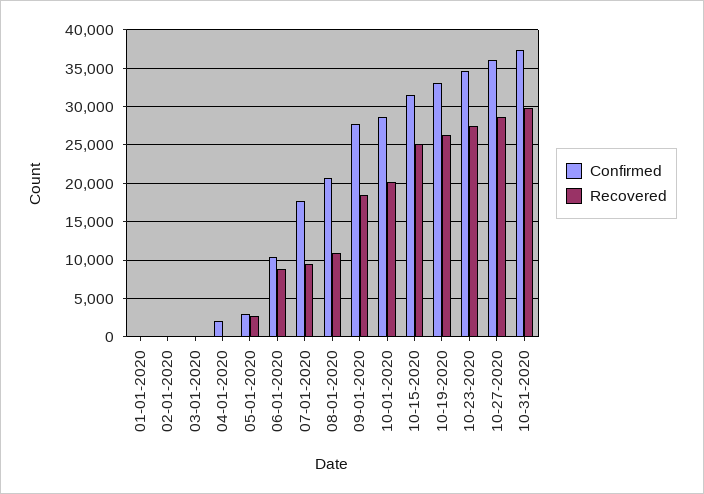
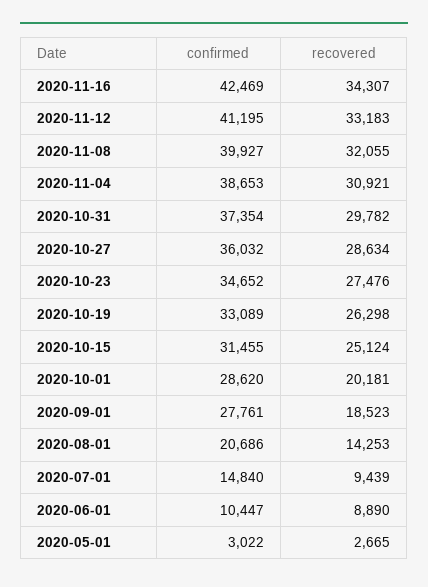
Confirmed, 01-01-2020: 0 -> none
Recovered, 01-01-2020: 0 -> none
Confirmed, 02-01-2020: 0 -> none
Recovered, 02-01-2020: 0 -> none
Confirmed, 03-01-2020: 0 -> none
Recovered, 03-01-2020: 0 -> none
Confirmed, 04-01-2020: 2000 -> none
Recovered, 04-01-2020: 0 -> none
Confirmed, 07-01-2020: 18000 -> 14840
Recovered, 08-01-2020: 11000 -> 14253
Confirmed, 2020-11-16: none -> 42469
Recovered, 2020-11-16: none -> 34307
Confirmed, 2020-11-12: none -> 41195
Recovered, 2020-11-12: none -> 33183
Confirmed, 2020-11-08: none -> 39927
Recovered, 2020-11-08: none -> 32055
Confirmed, 2020-11-04: none -> 38653
Recovered, 2020-11-04: none -> 30921

